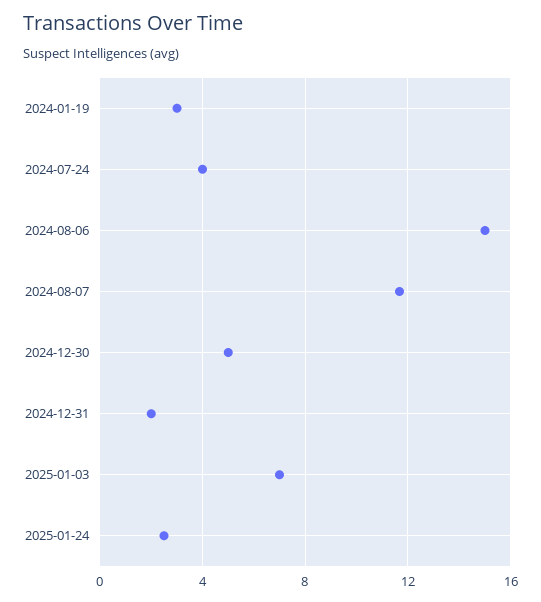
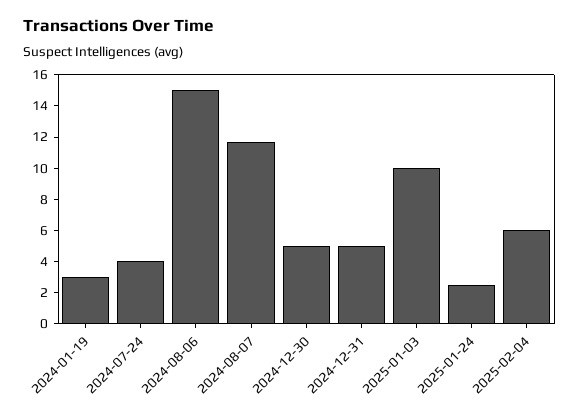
2024-12-31: 2 -> 5
2025-01-03: 7 -> 10
2025-02-04: none -> 6

